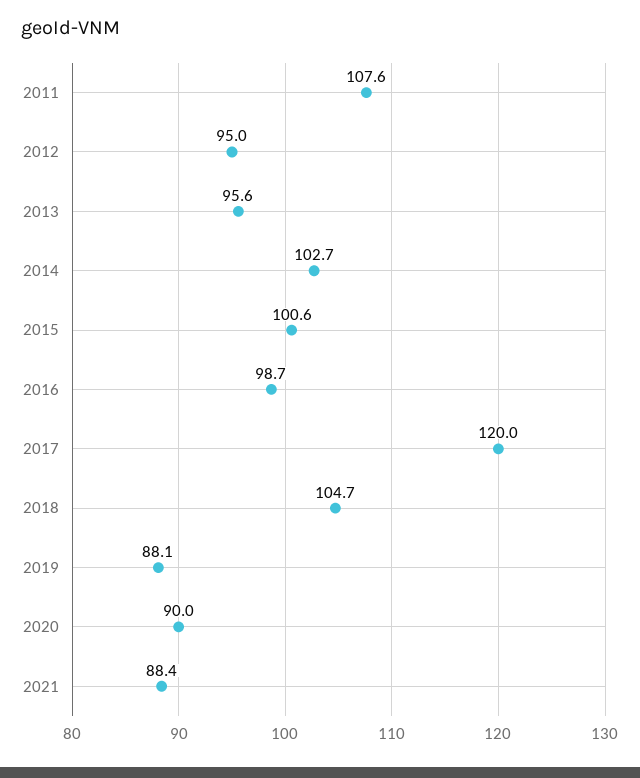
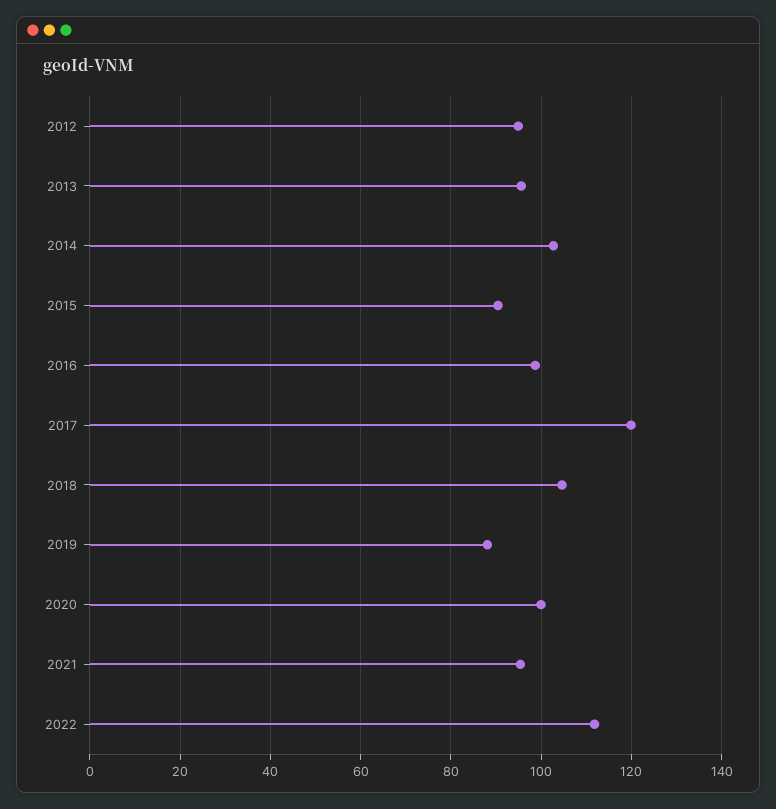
2011: 107.6 -> none
2015: 100.6 -> 90
2020: 90 -> 100
2021: 88.4 -> 96
2022: none -> 112

